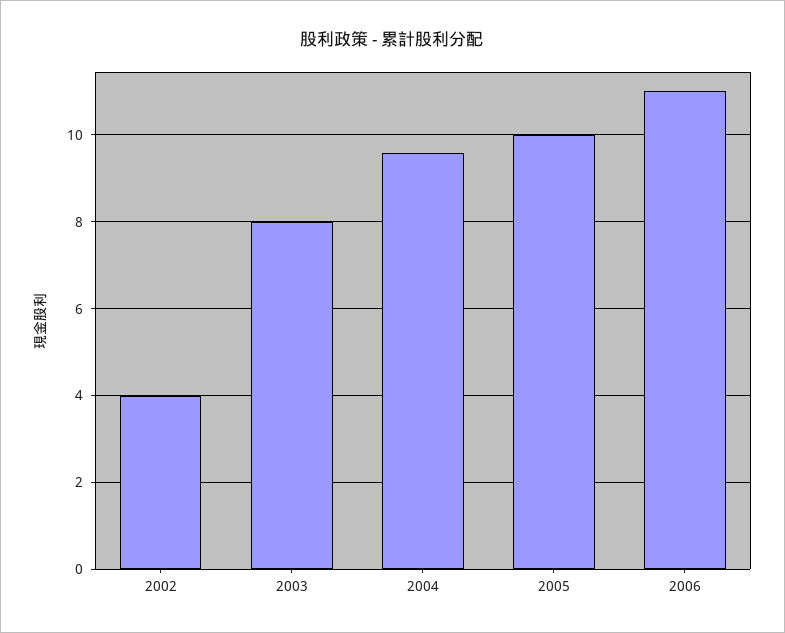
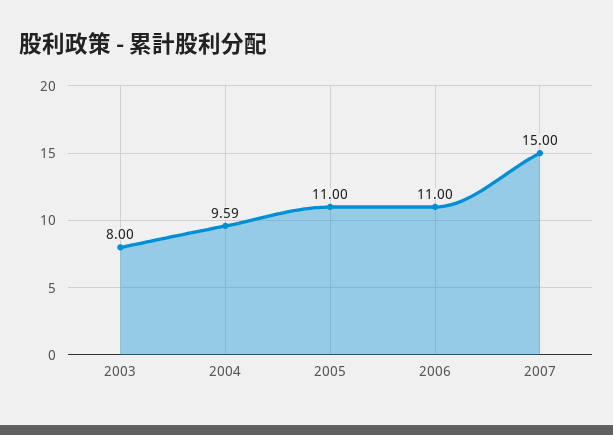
2002: 4 -> none
2005: 10 -> 11
2007: none -> 15

